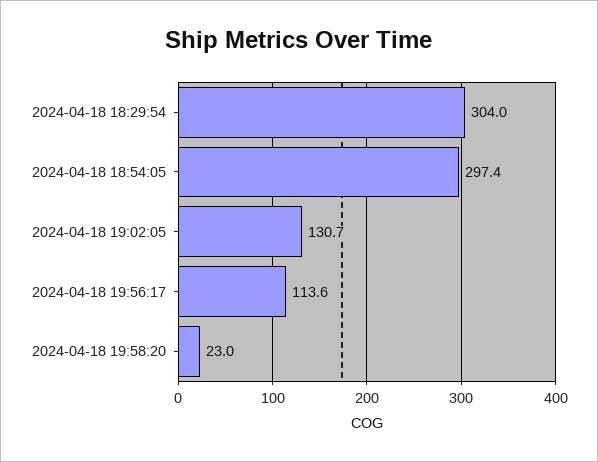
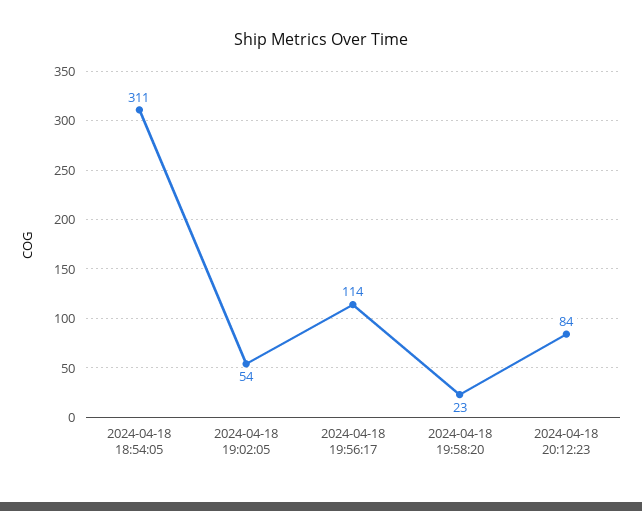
2024-04-18 18:29:54: 304 -> none
2024-04-18 18:54:05: 297.4 -> 311
2024-04-18 19:02:05: 130.7 -> 54
2024-04-18 20:12:23: none -> 84

